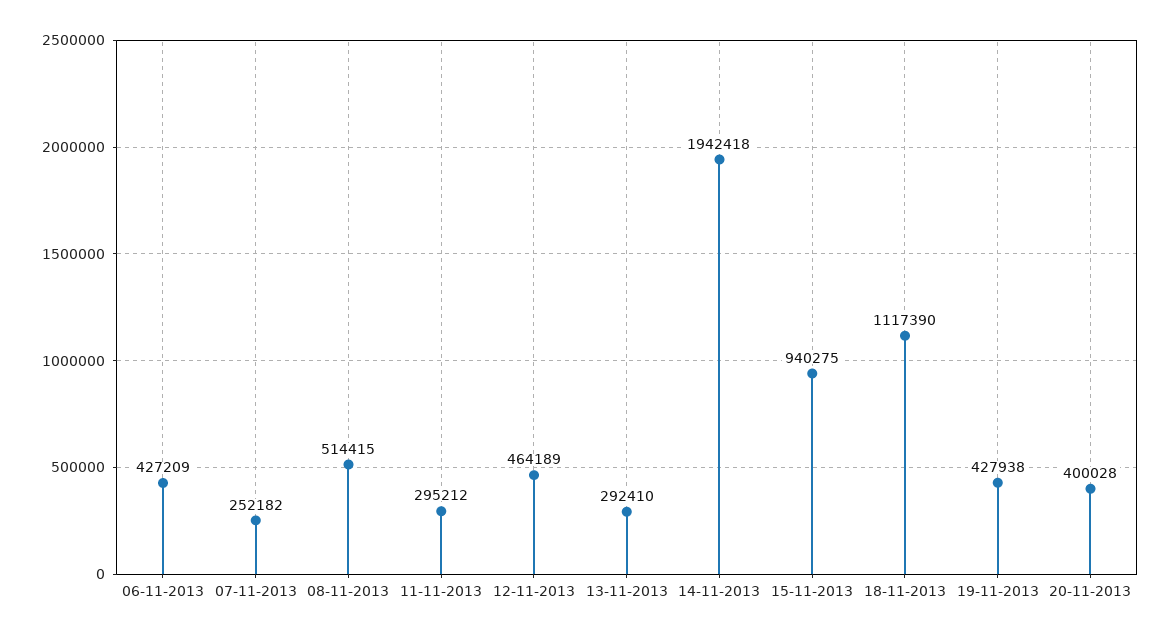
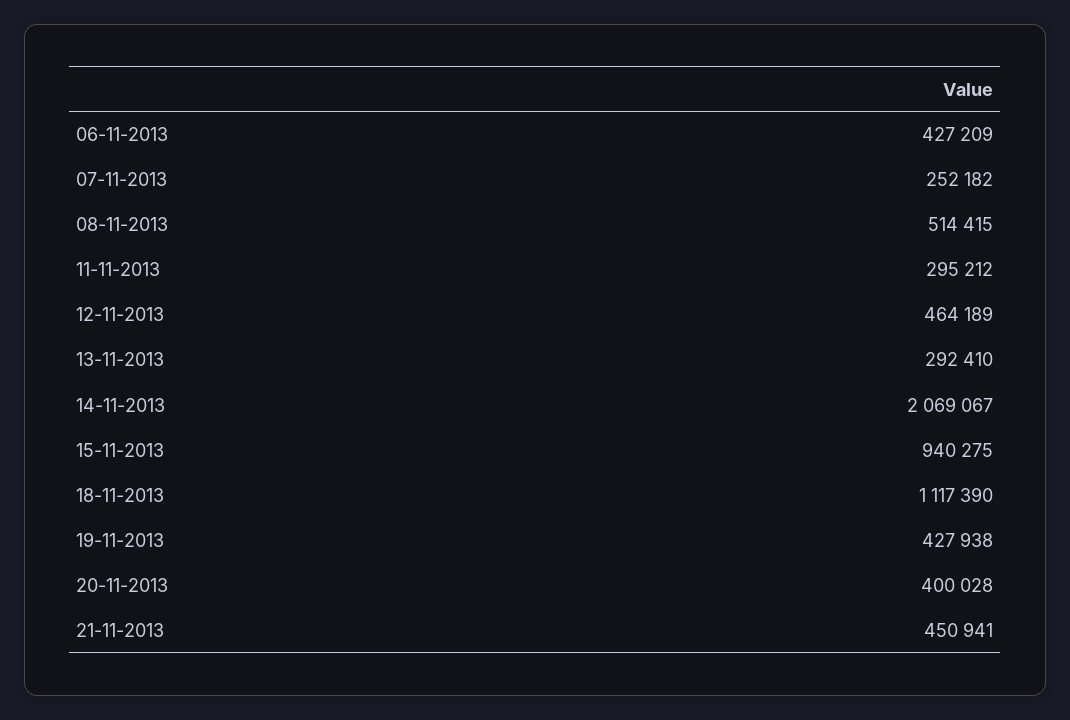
14-11-2013: 1942418 -> 2069067
21-11-2013: none -> 450941

